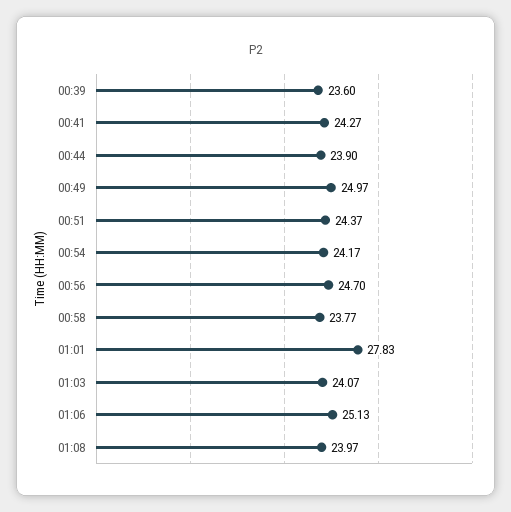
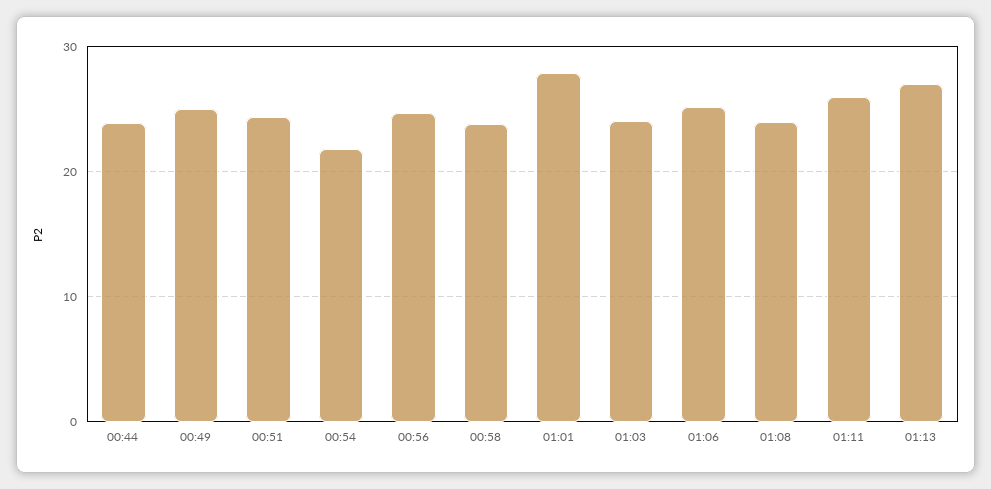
00:39: 23.6 -> none
00:41: 24.27 -> none
00:54: 24.17 -> 22
01:11: none -> 26
01:13: none -> 27

